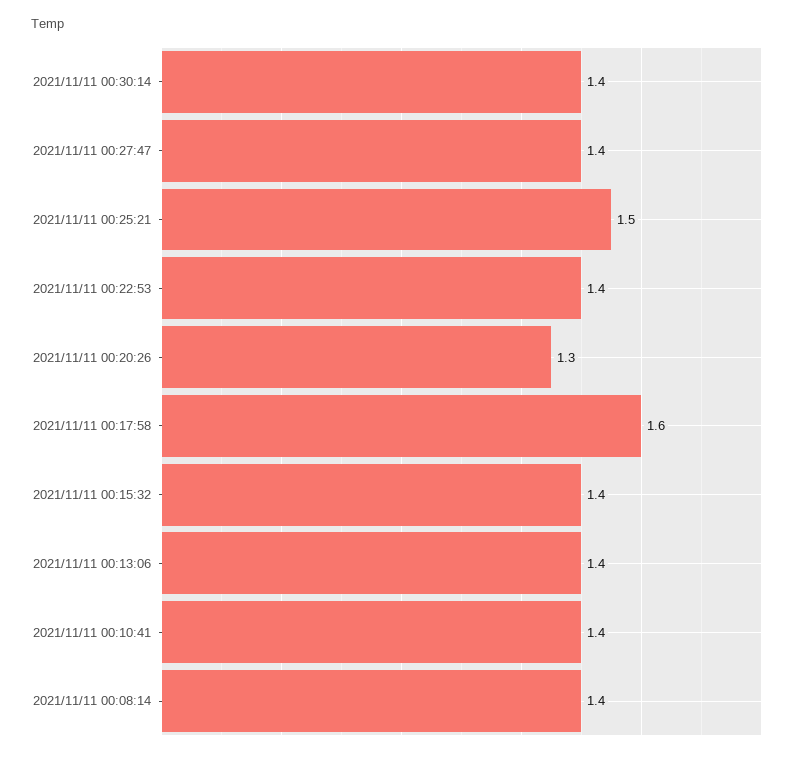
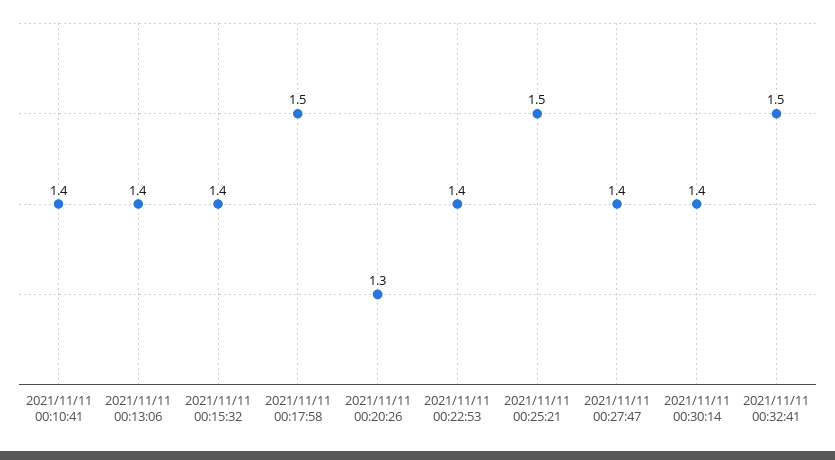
2021/11/11 00:17:58: 1.6 -> 1.5
2021/11/11 00:08:14: 1.4 -> none
2021/11/11 00:32:41: none -> 1.5

